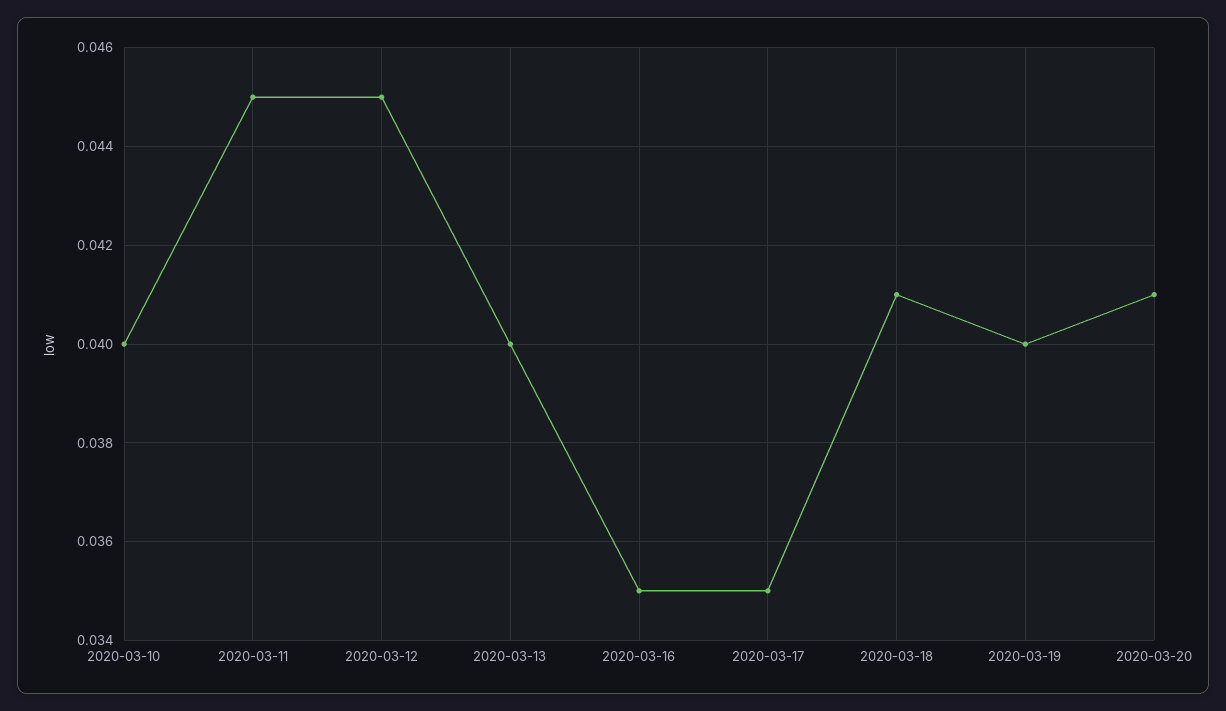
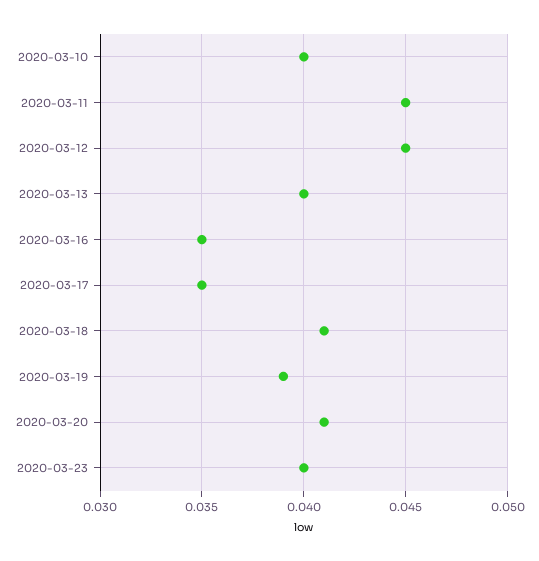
2020-03-19: 0.04 -> 0.039
2020-03-23: none -> 0.04

